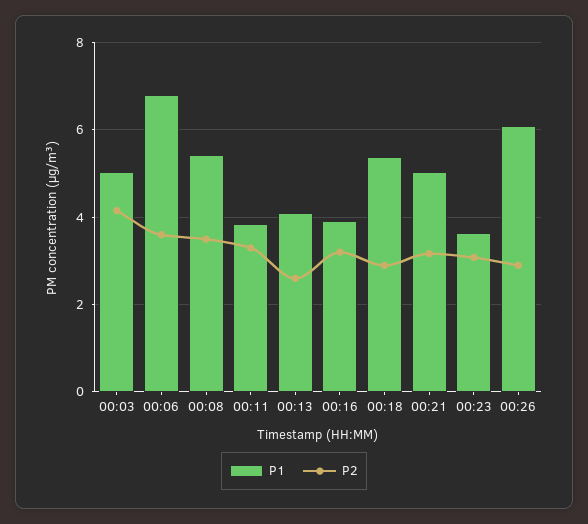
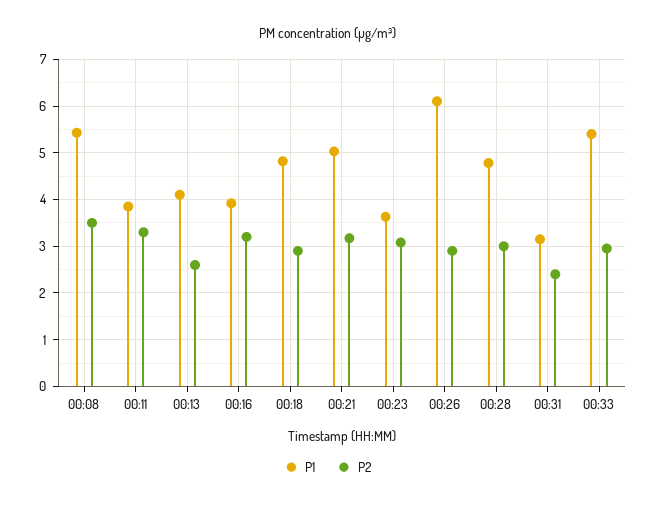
P1, 00:03: 5 -> none
P2, 00:03: 4.2 -> none
P1, 00:06: 6.8 -> none
P2, 00:06: 3.6 -> none
P1, 00:18: 5.4 -> 4.8
P1, 00:28: none -> 4.8
P2, 00:28: none -> 3
P1, 00:31: none -> 3.2
P2, 00:31: none -> 2.4
P1, 00:33: none -> 5.4
P2, 00:33: none -> 3

